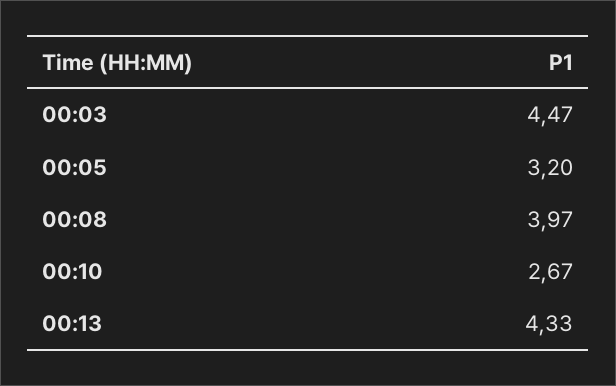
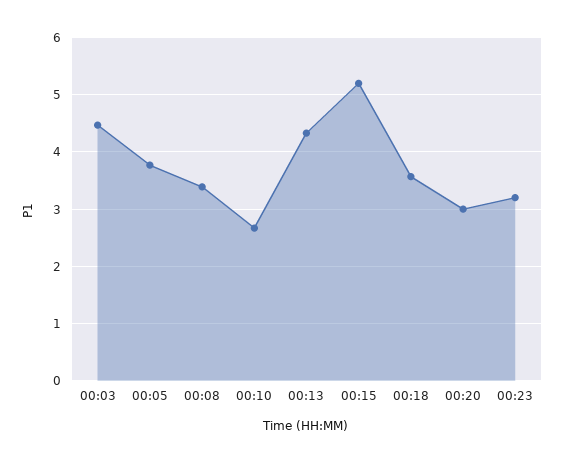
00:05: 3.2 -> 3.8
00:08: 3.97 -> 3.4
00:15: none -> 5.2
00:18: none -> 3.6
00:20: none -> 3
00:23: none -> 3.2

